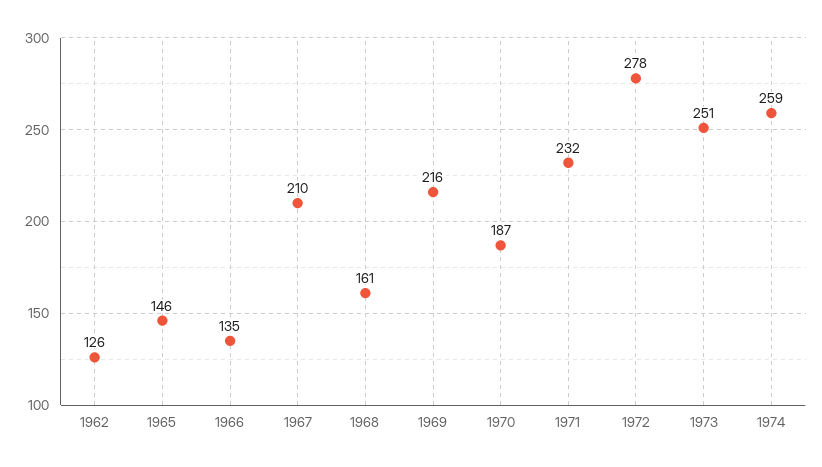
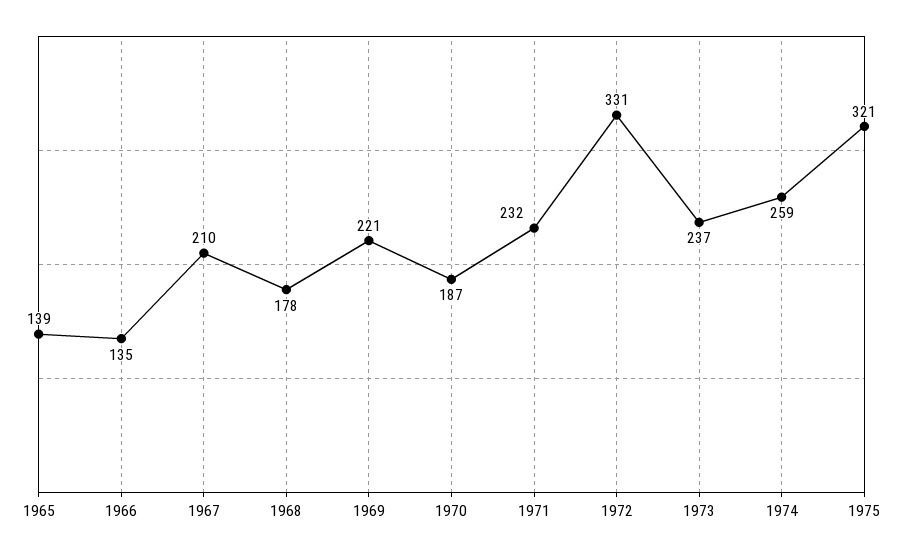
1962: 126 -> none
1965: 146 -> 139
1968: 161 -> 178
1969: 216 -> 221
1972: 278 -> 331
1973: 251 -> 237
1975: none -> 321

